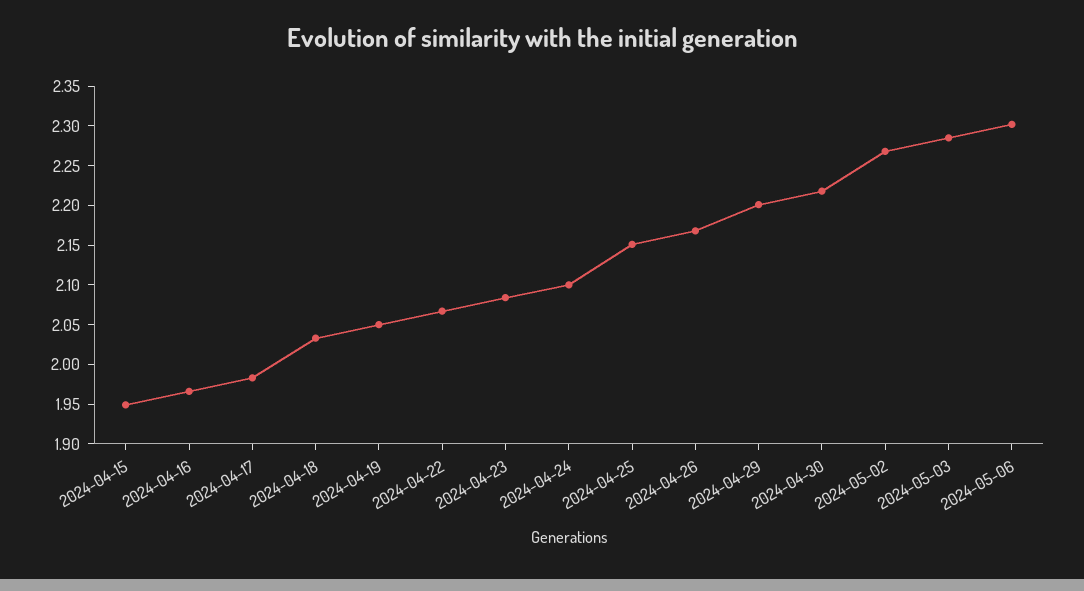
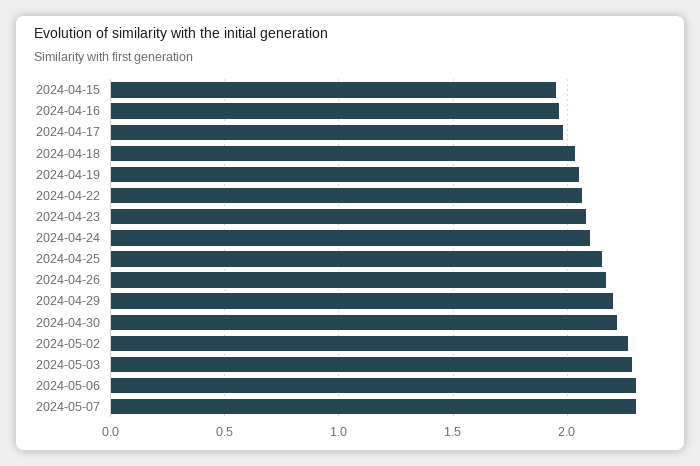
2024-05-07: none -> 2.3

